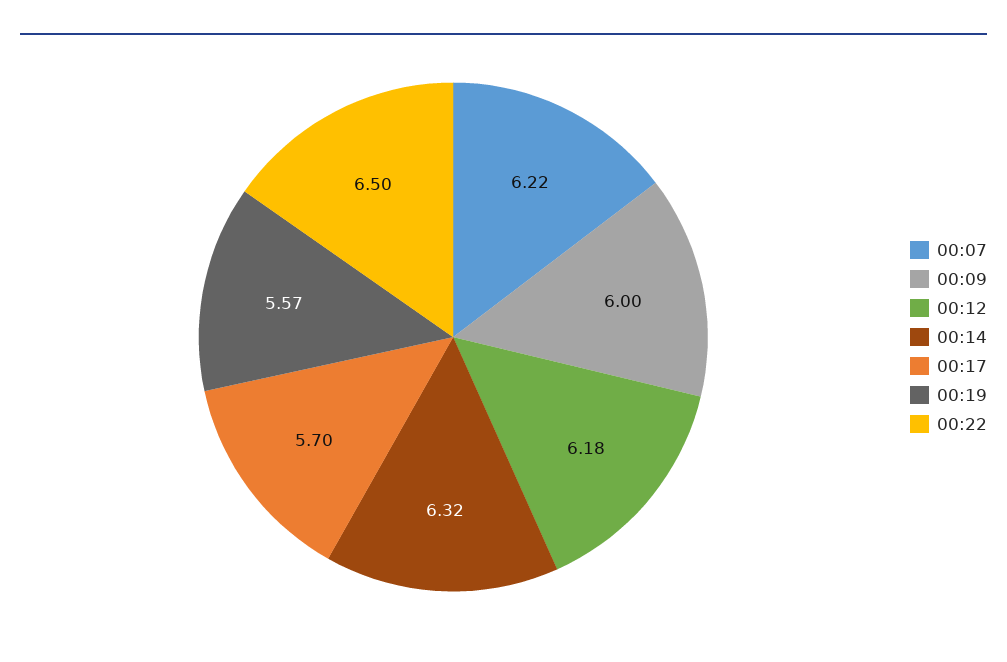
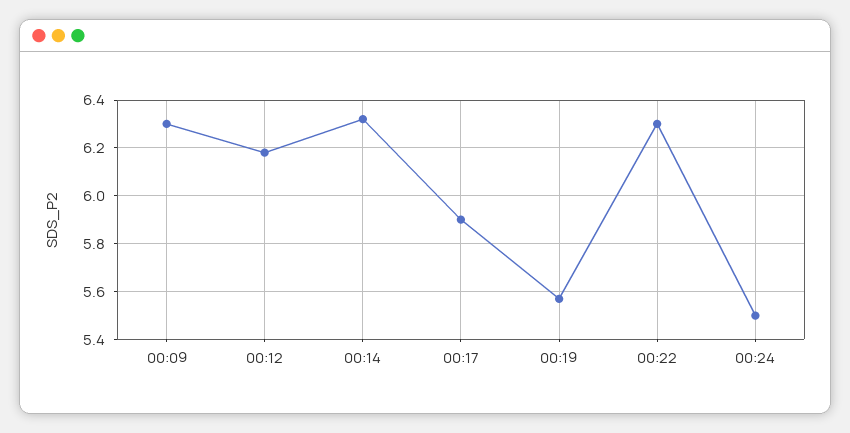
00:07: 6.22 -> none
00:09: 6 -> 6.3
00:17: 5.7 -> 5.9
00:22: 6.5 -> 6.3
00:24: none -> 5.5

